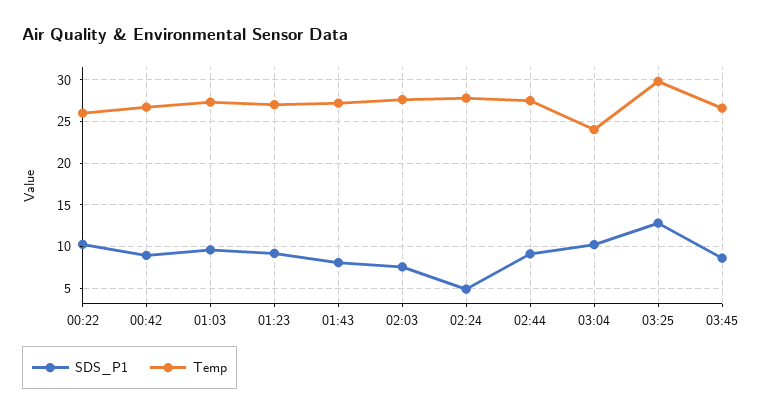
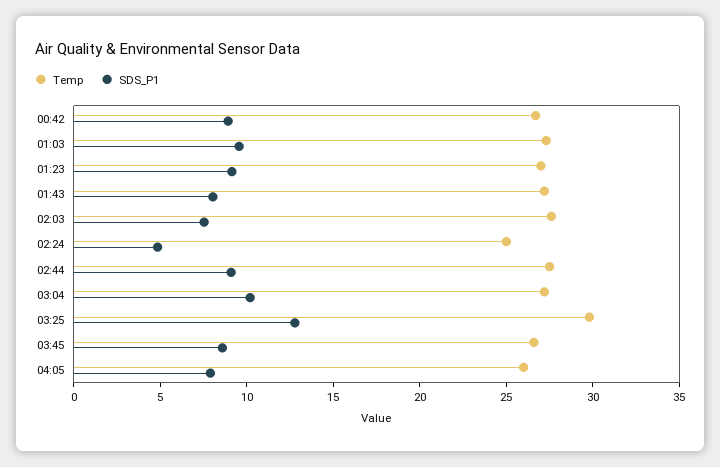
SDS_P1, 00:22: 10 -> none
Temp, 00:22: 26 -> none
Temp, 02:24: 28 -> 25
Temp, 03:04: 24 -> 27
Temp, 04:05: none -> 26
SDS_P1, 04:05: none -> 8

